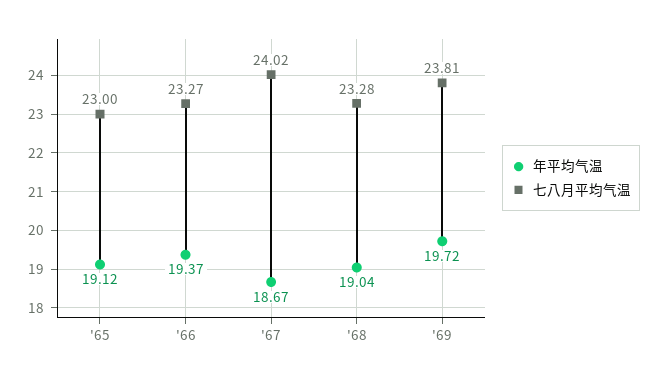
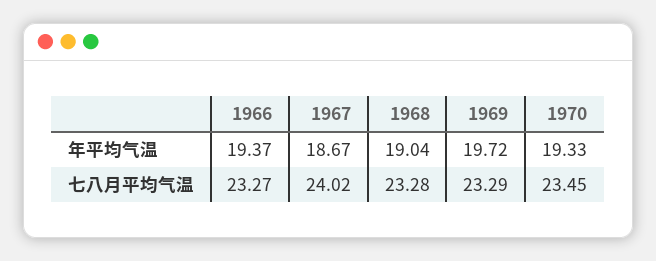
年平均气温, '65: 19.12 -> none
七八月平均气温, '65: 23 -> none
七八月平均气温, '69: 23.81 -> 23.29
年平均气温, 1970: none -> 19.33
七八月平均气温, 1970: none -> 23.45

